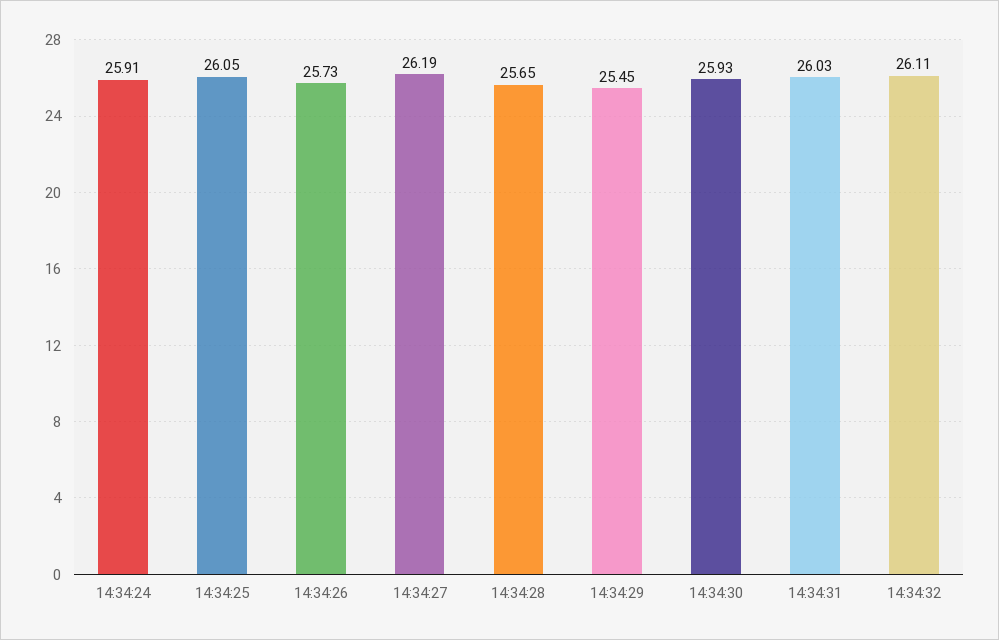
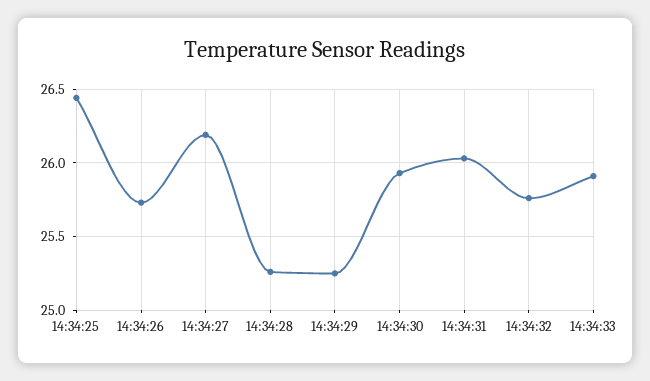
14:34:24: 25.91 -> none
14:34:25: 26.05 -> 26.45
14:34:28: 25.65 -> 25.25
14:34:29: 25.45 -> 25.25
14:34:32: 26.11 -> 25.75
14:34:33: none -> 25.9

